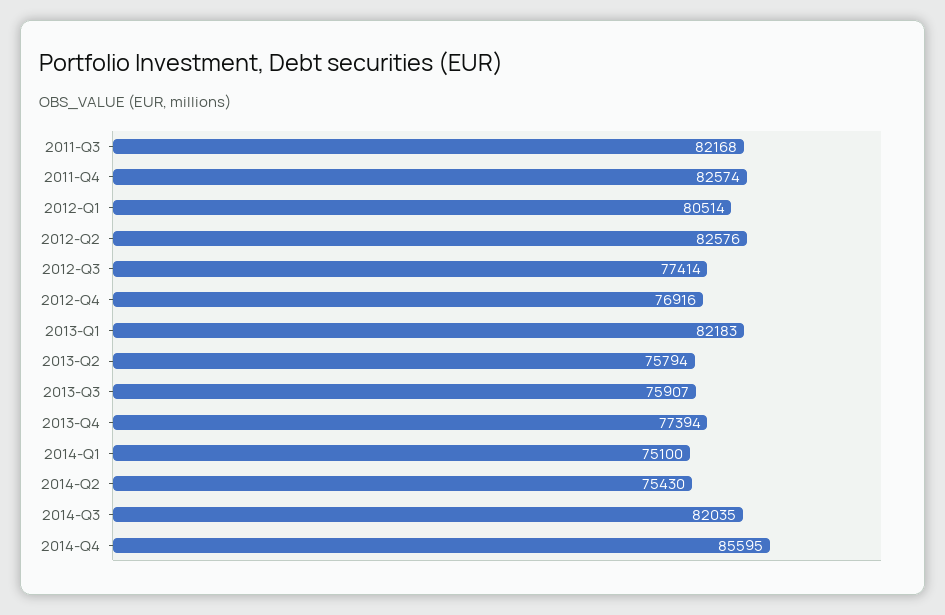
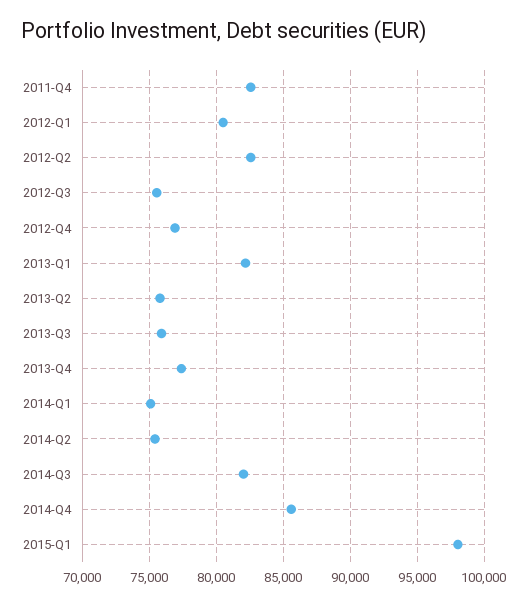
2011-Q3: 82168 -> none
2012-Q3: 77414 -> 75500
2015-Q1: none -> 98000

